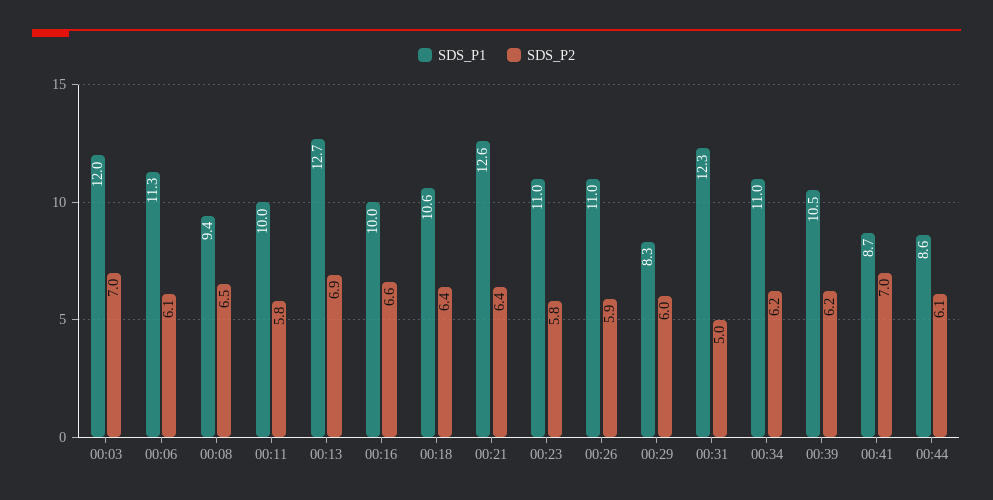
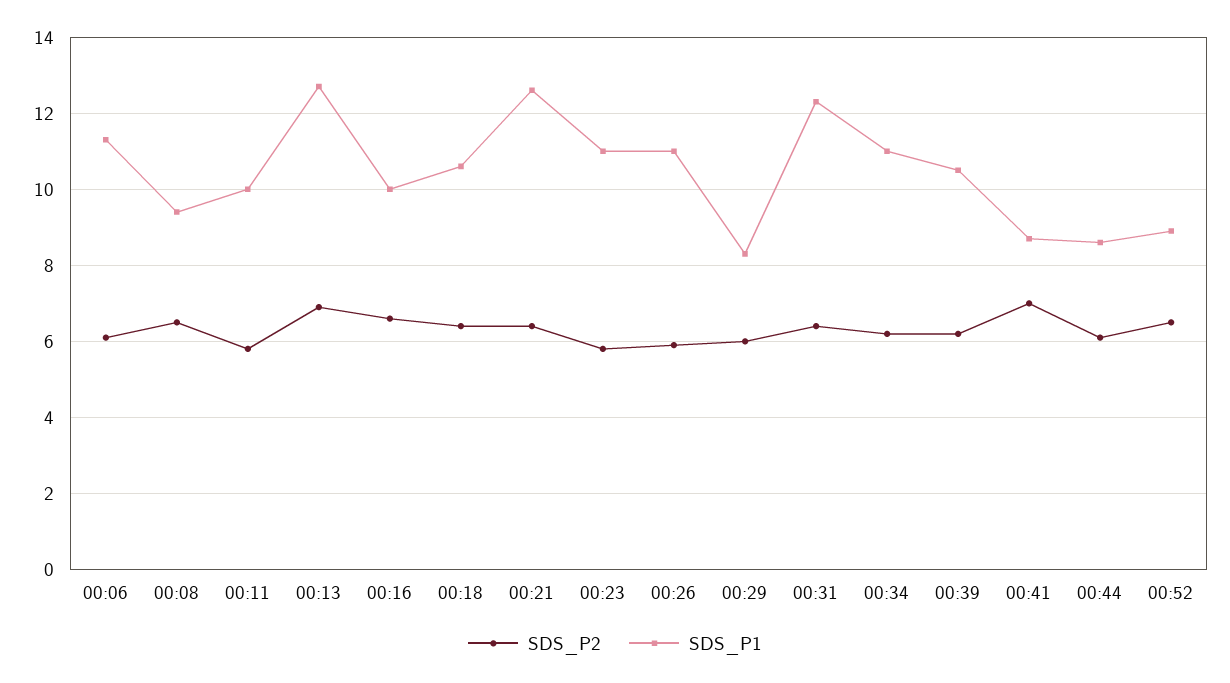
SDS_P1, 00:03: 12 -> none
SDS_P2, 00:03: 7 -> none
SDS_P2, 00:31: 5 -> 6.5
SDS_P2, 00:52: none -> 6.5
SDS_P1, 00:52: none -> 9

